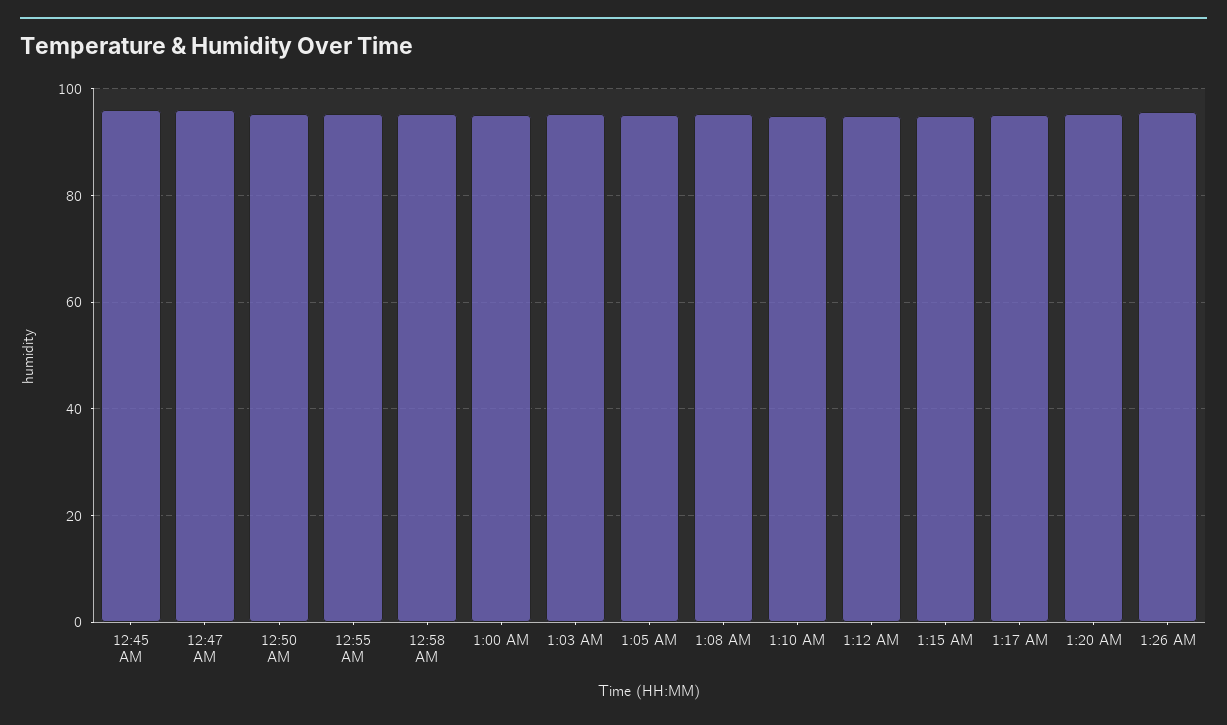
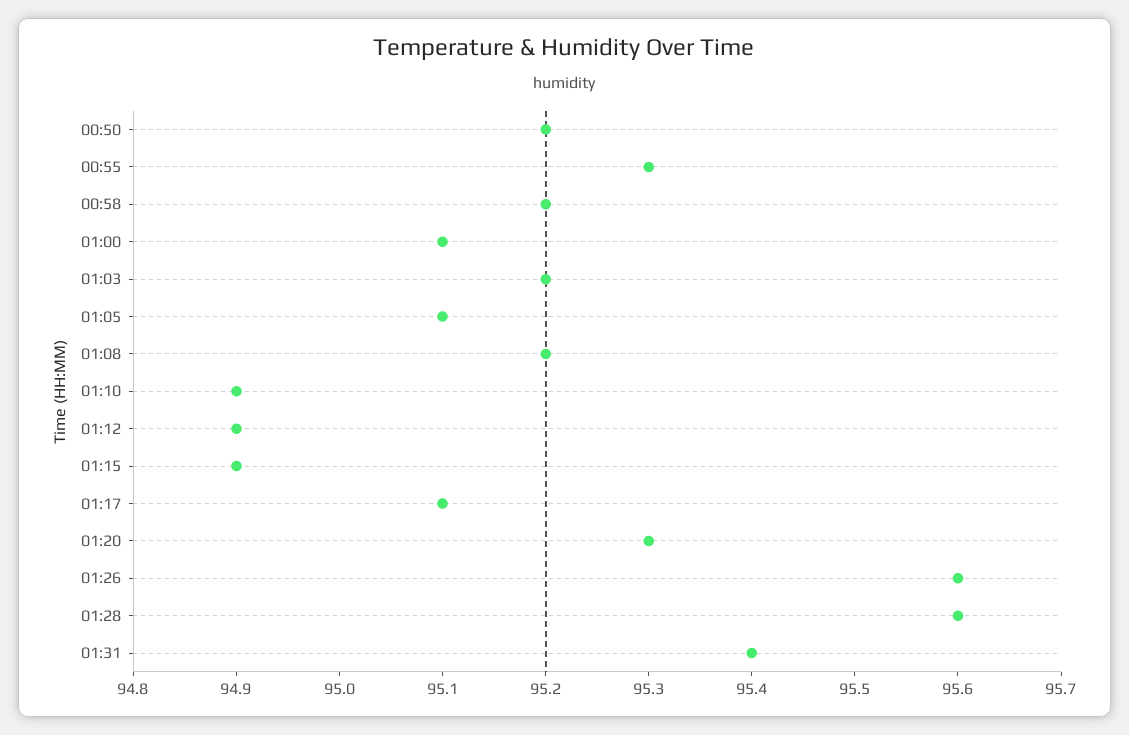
12:45 AM: 96 -> none
12:47 AM: 96 -> none
01:28: none -> 95.6
01:31: none -> 95.4

